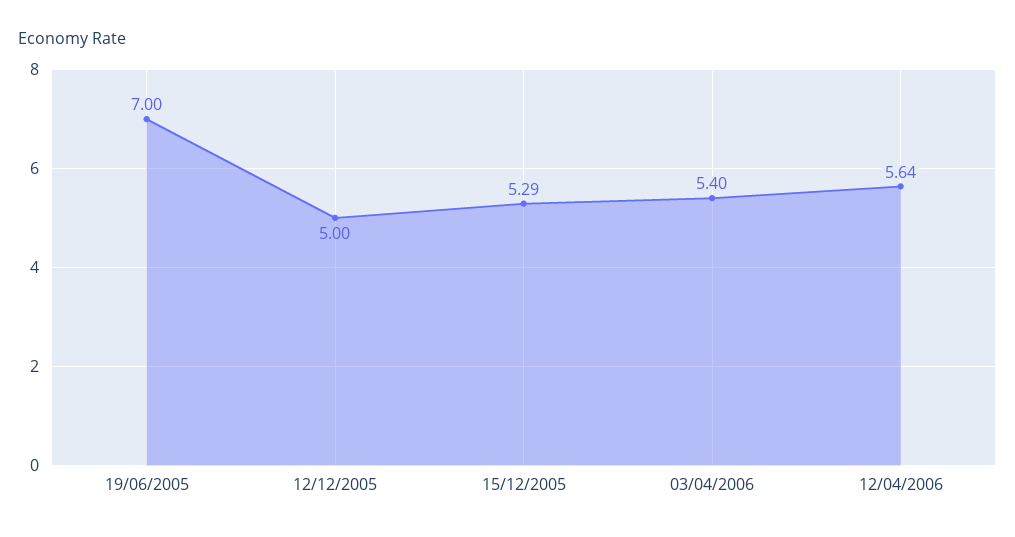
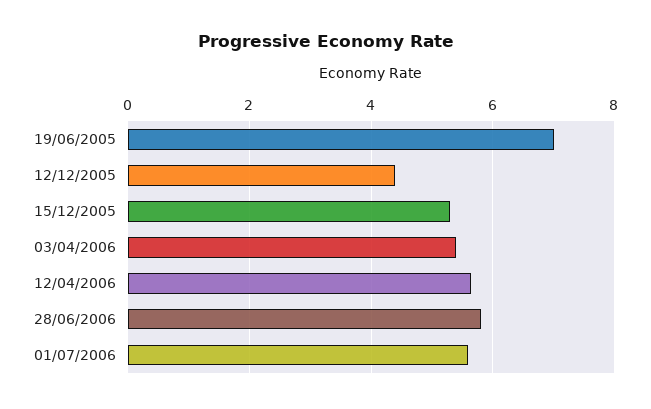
12/12/2005: 5 -> 4.4
28/06/2006: none -> 5.8
01/07/2006: none -> 5.6

